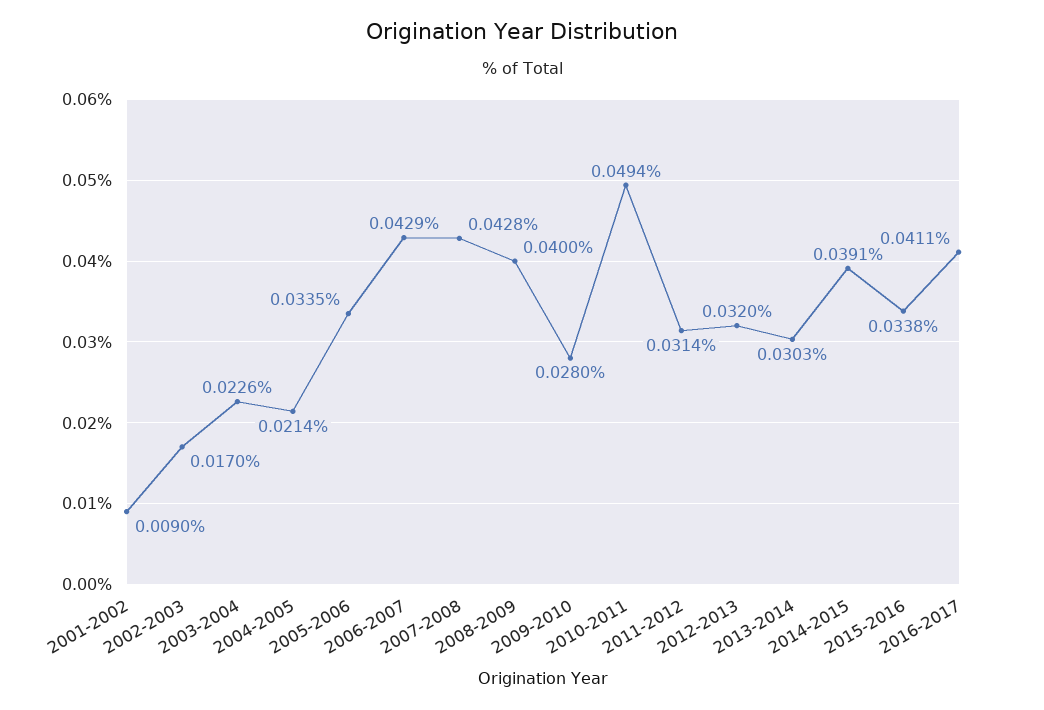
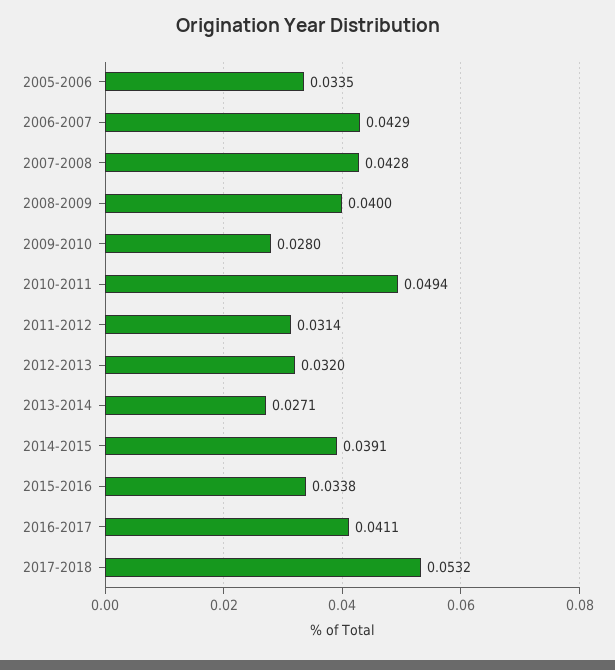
2001-2002: 0.009 -> none
2002-2003: 0.017 -> none
2003-2004: 0.0226 -> none
2004-2005: 0.0214 -> none
2013-2014: 0.0303 -> 0.0271
2017-2018: none -> 0.0532

